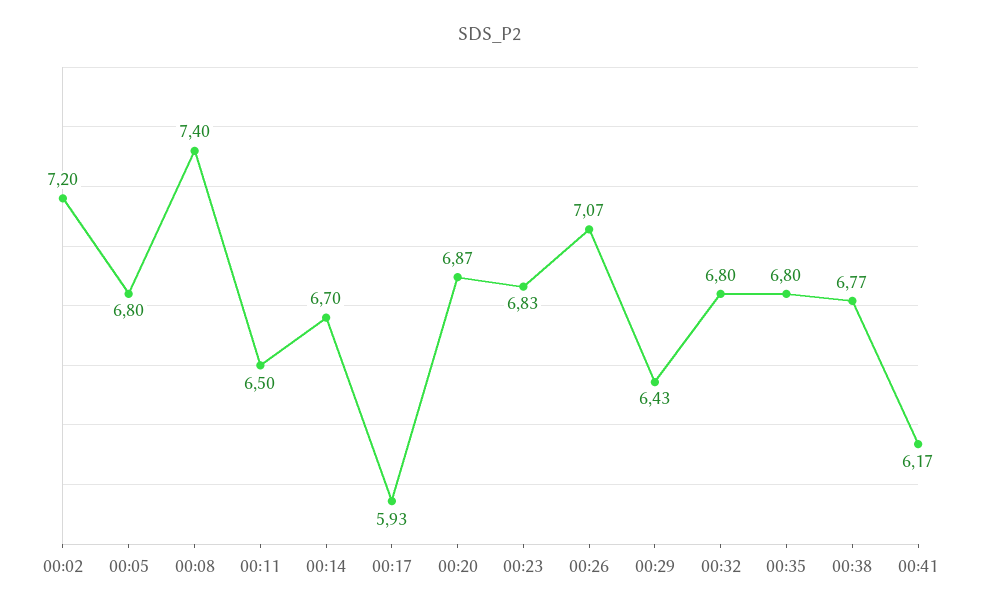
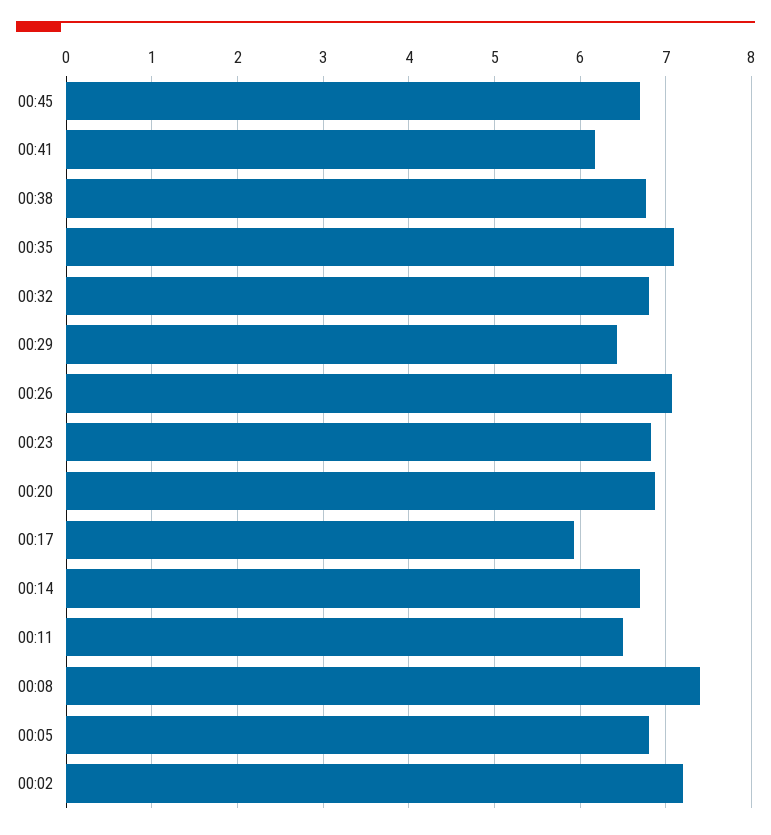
00:35: 6.8 -> 7.1
00:45: none -> 6.7

